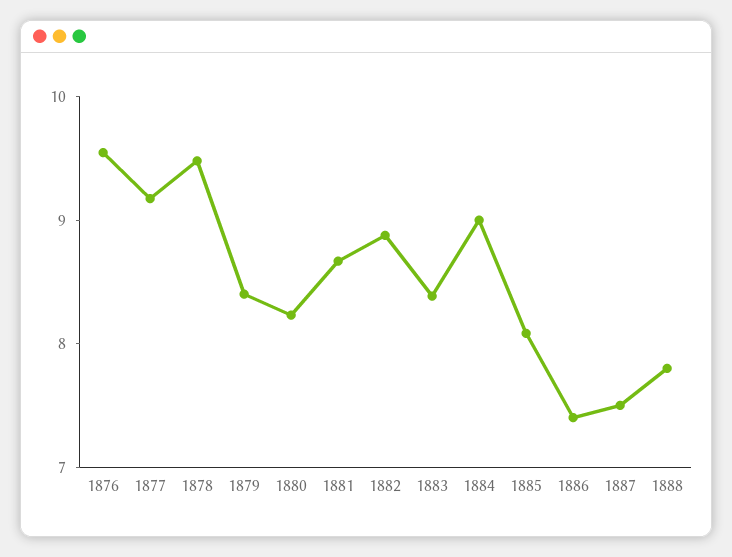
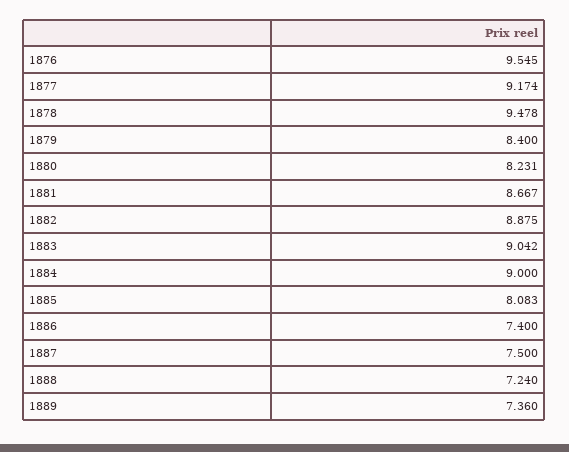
1883: 8.4 -> 9.042
1888: 7.8 -> 7.24
1889: none -> 7.36

